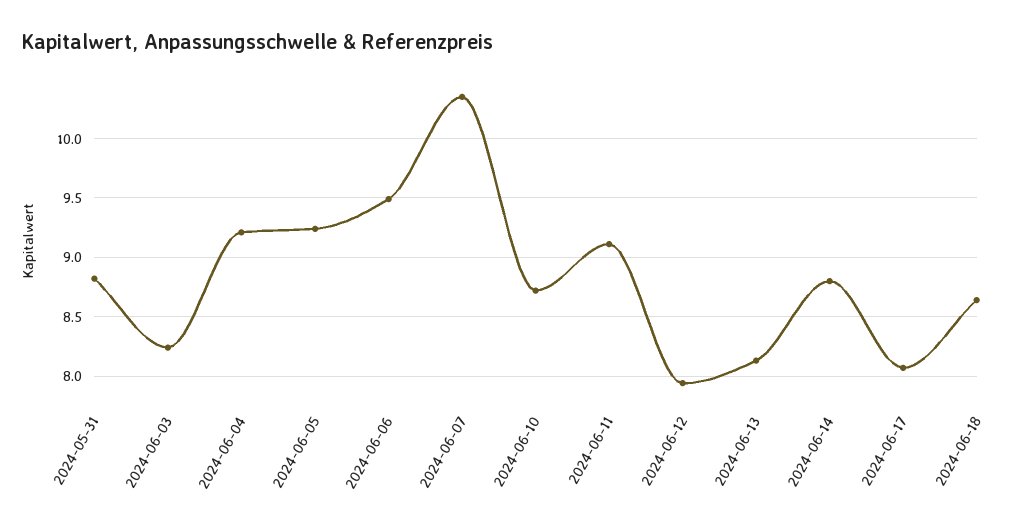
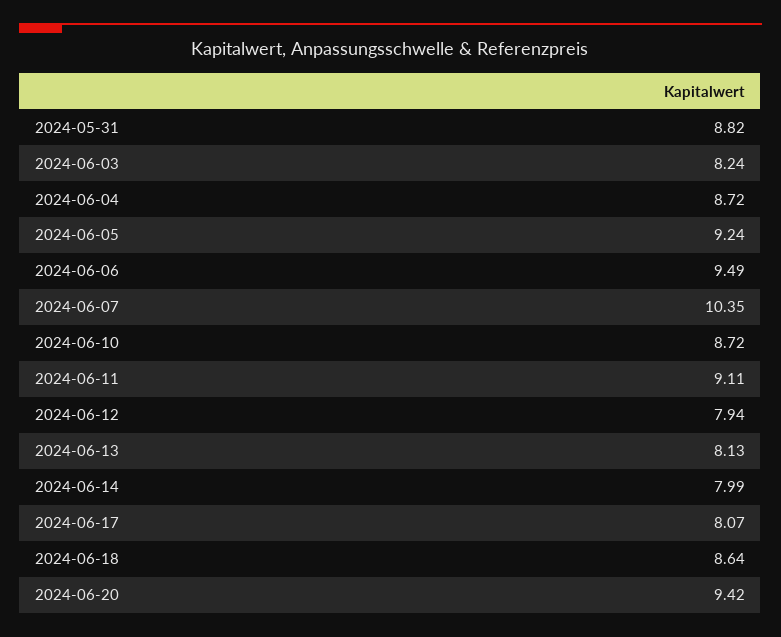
2024-06-04: 9.2 -> 8.72
2024-06-14: 8.8 -> 7.99
2024-06-20: none -> 9.42

